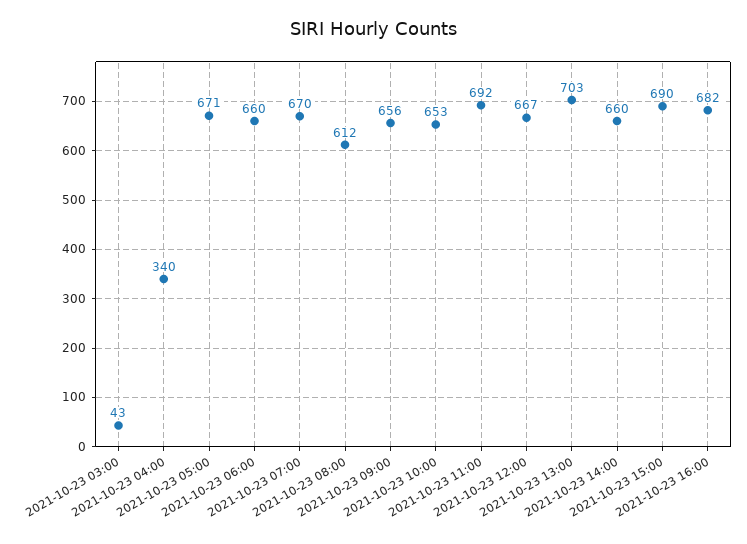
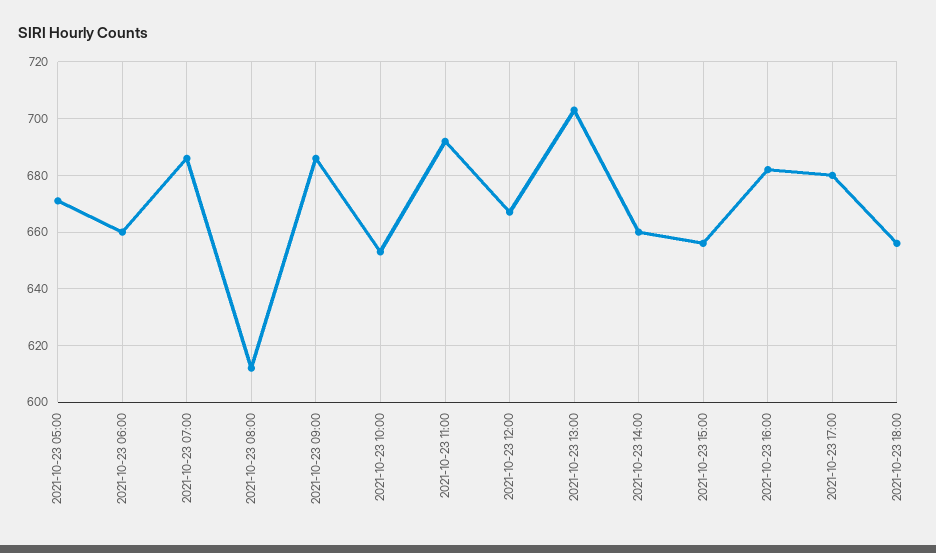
2021-10-23 03:00: 43 -> none
2021-10-23 04:00: 340 -> none
2021-10-23 07:00: 670 -> 685
2021-10-23 09:00: 656 -> 685
2021-10-23 15:00: 690 -> 655
2021-10-23 17:00: none -> 680
2021-10-23 18:00: none -> 655

